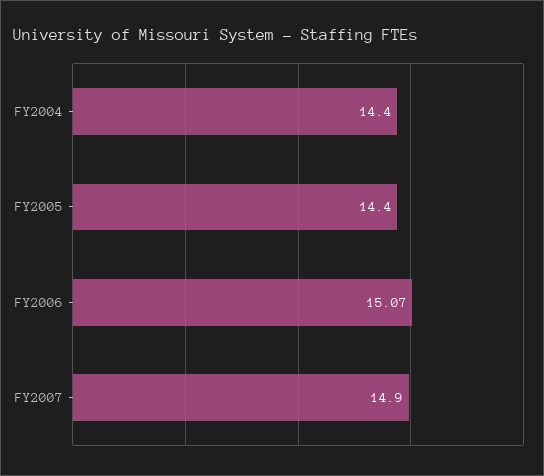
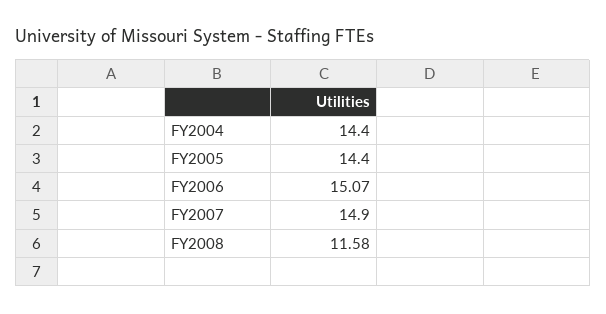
FY2008: none -> 11.58

